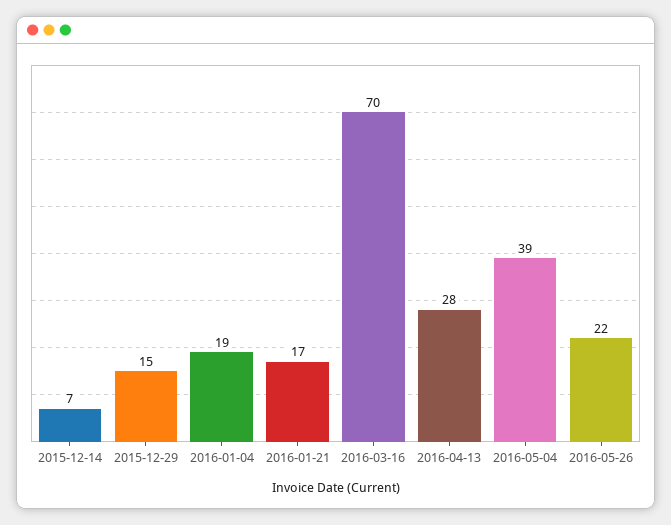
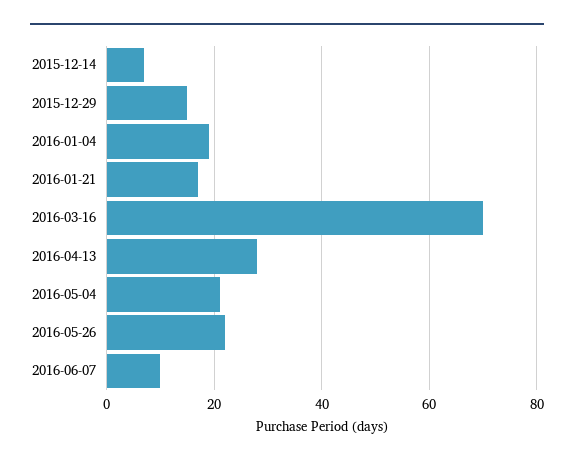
2016-05-04: 39 -> 20
2016-06-07: none -> 10

